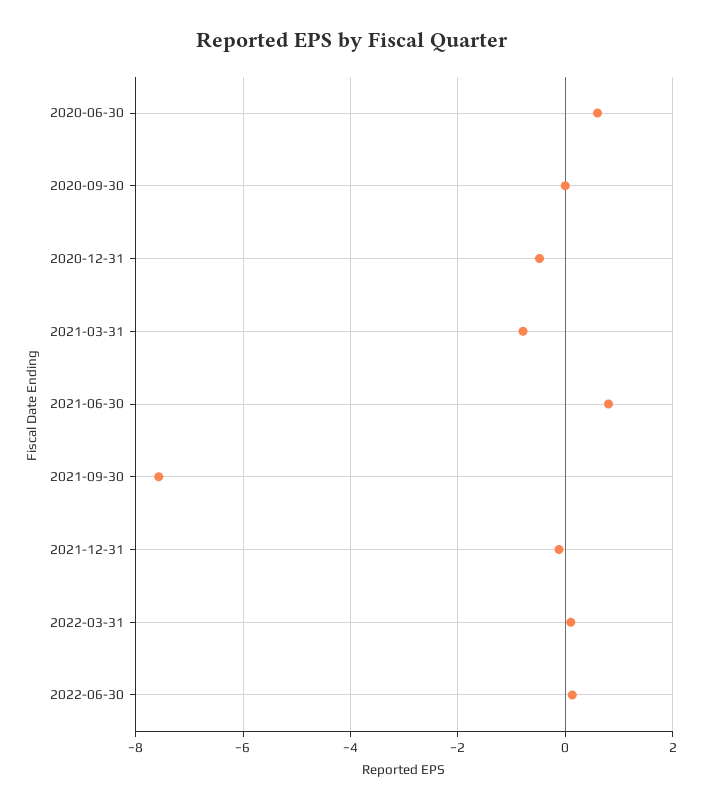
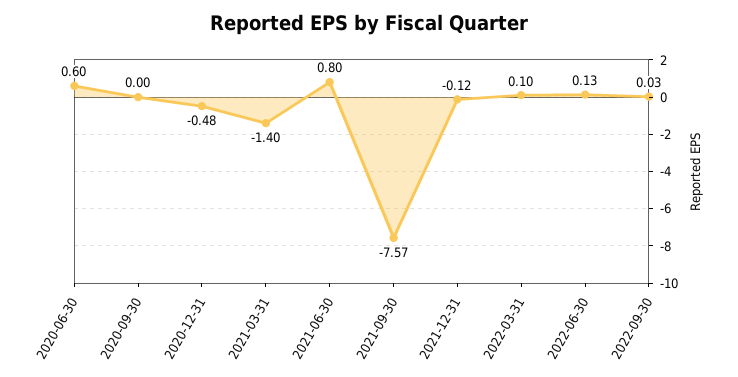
2021-03-31: -0.8 -> -1.4
2022-09-30: none -> 0.03

